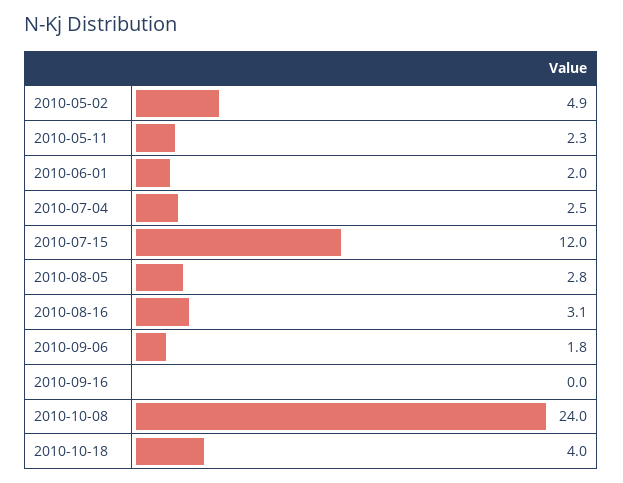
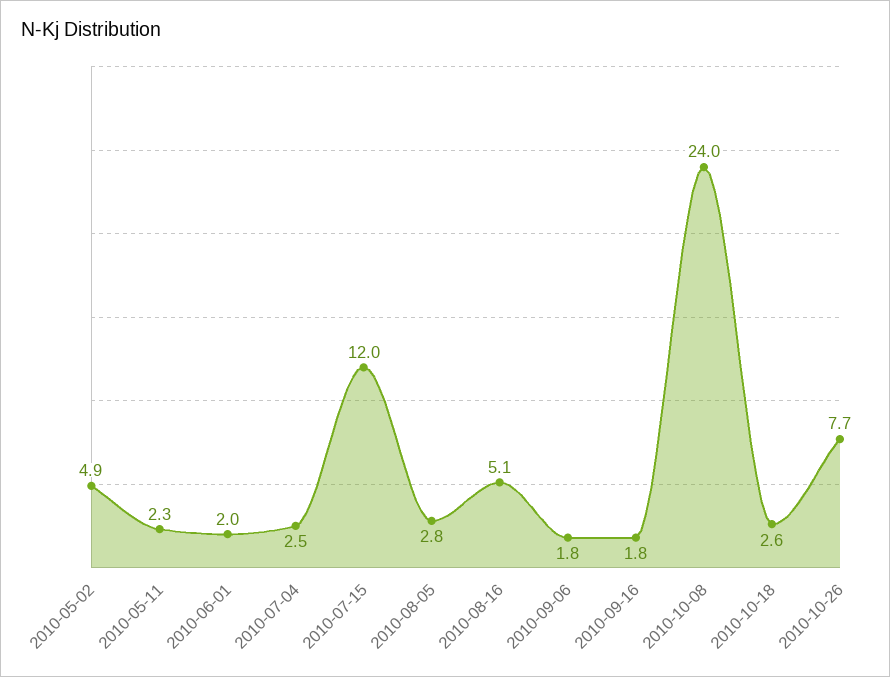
2010-08-16: 3.1 -> 5.1
2010-09-16: 0 -> 1.8
2010-10-18: 4 -> 2.6
2010-10-26: none -> 7.7

